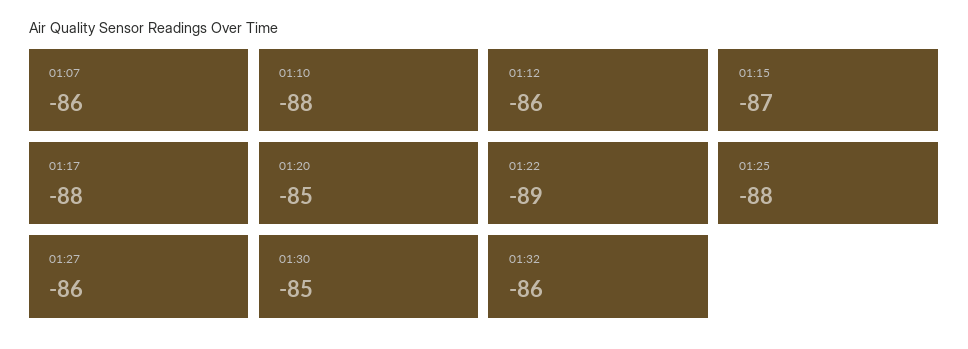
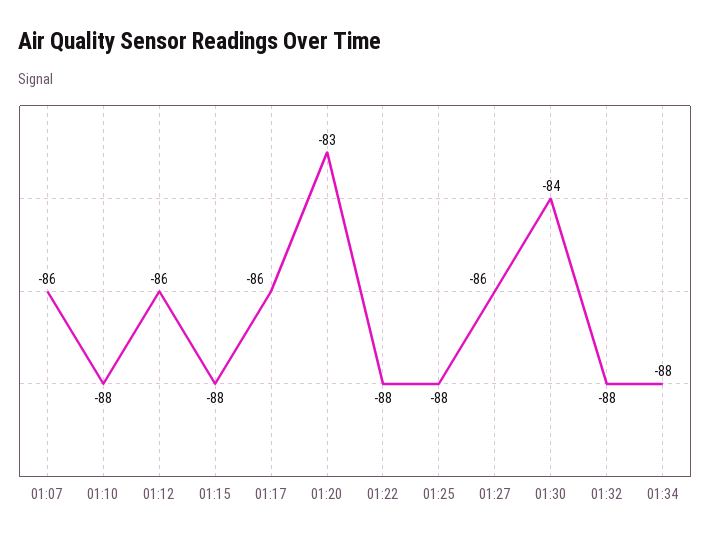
01:15: -87 -> -88
01:17: -88 -> -86
01:20: -85 -> -83
01:22: -89 -> -88
01:30: -85 -> -84
01:32: -86 -> -88
01:34: none -> -88

